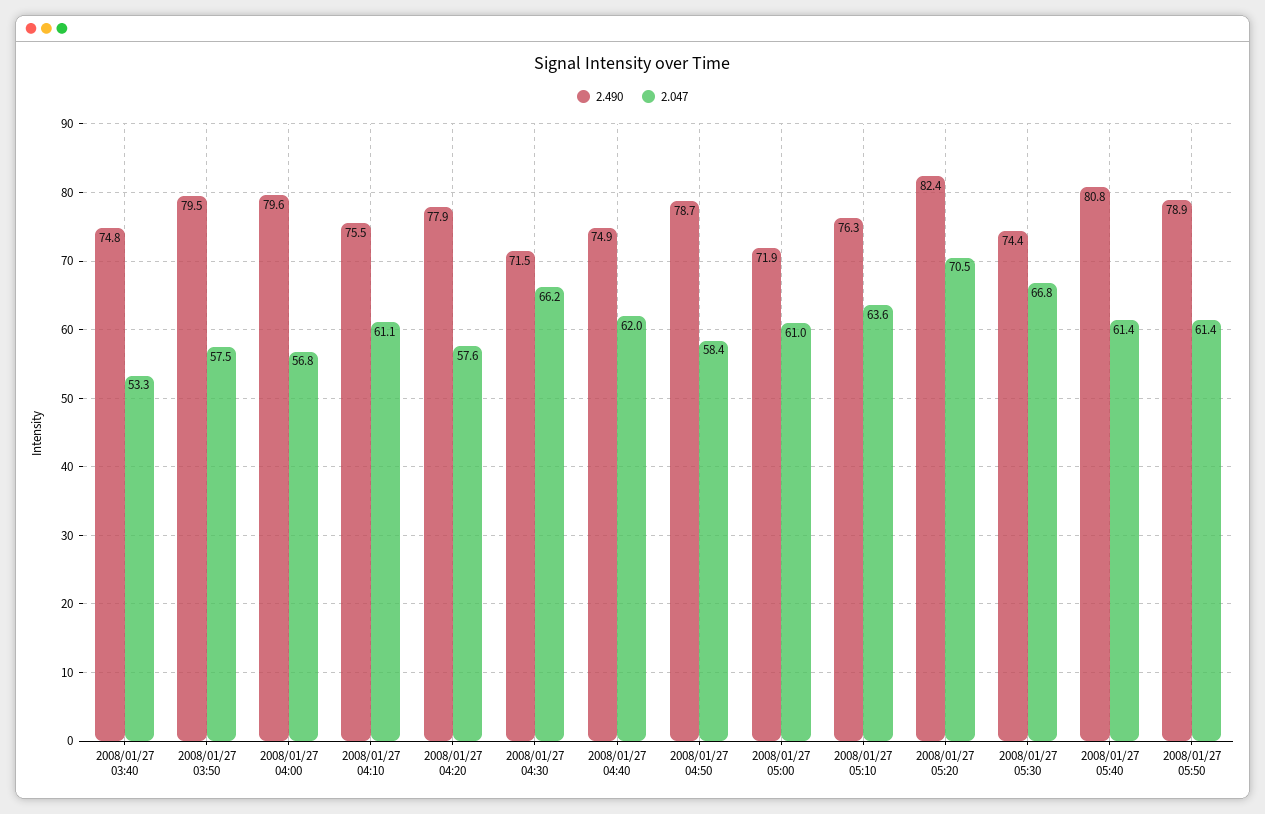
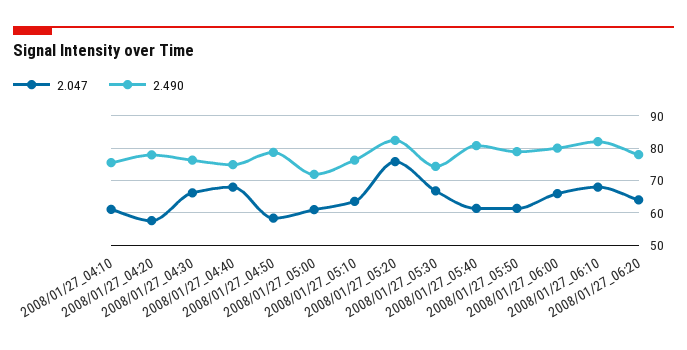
2.490, 2008/01/27 03:40: 74.8 -> none
2.047, 2008/01/27 03:40: 53.3 -> none
2.490, 2008/01/27 03:50: 79.5 -> none
2.047, 2008/01/27 03:50: 57.5 -> none
2.490, 2008/01/27 04:00: 79.6 -> none
2.047, 2008/01/27 04:00: 56.8 -> none
2.490, 2008/01/27 04:30: 71.5 -> 76
2.047, 2008/01/27 04:40: 62 -> 68
2.047, 2008/01/27 05:20: 70.5 -> 76
2.047, 2008/01/27_06:00: none -> 66
2.490, 2008/01/27_06:00: none -> 80
2.047, 2008/01/27_06:10: none -> 68
2.490, 2008/01/27_06:10: none -> 82
2.047, 2008/01/27_06:20: none -> 64
2.490, 2008/01/27_06:20: none -> 78

